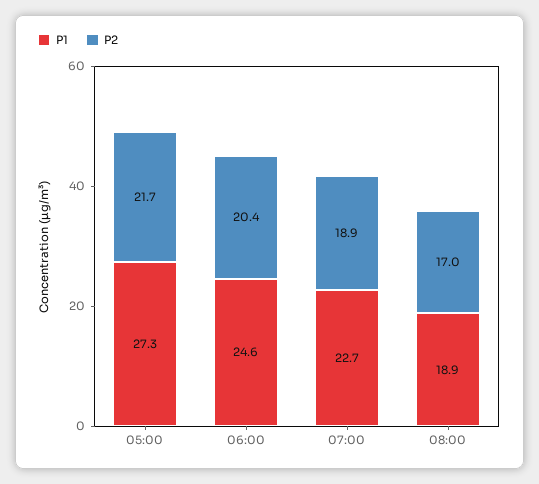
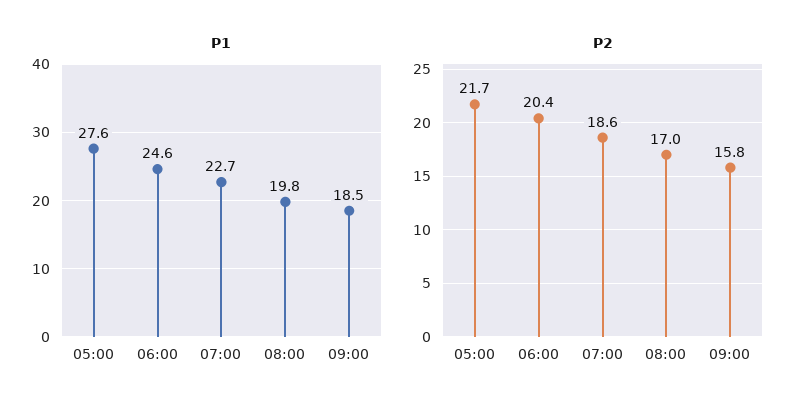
P1, 05:00: 27.3 -> 27.6
P2, 07:00: 18.9 -> 18.6
P1, 08:00: 18.9 -> 19.8
P1, 09:00: none -> 18.5
P2, 09:00: none -> 15.8

